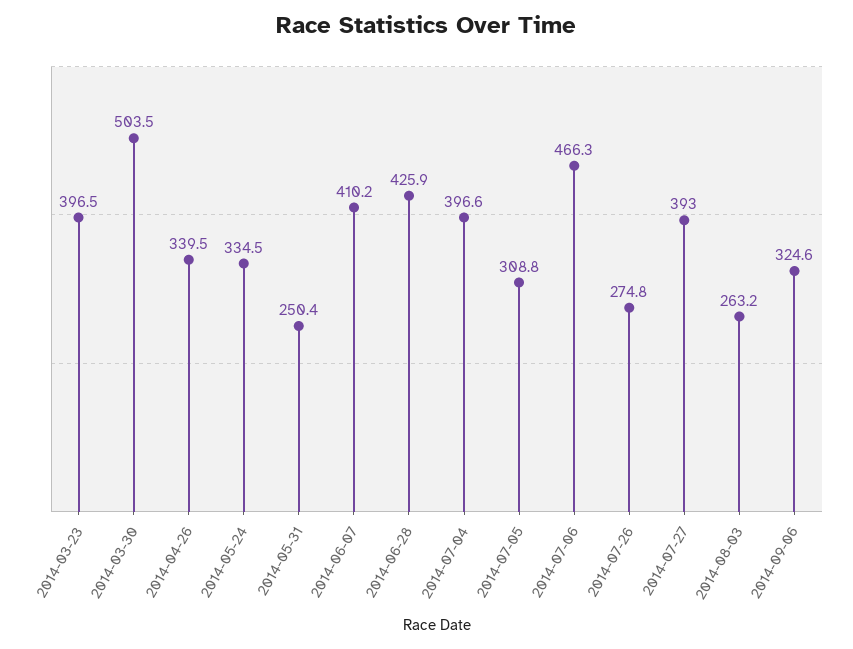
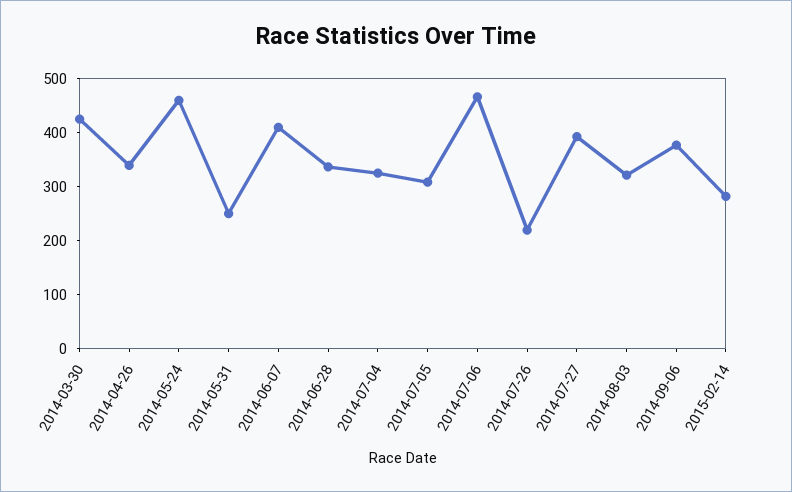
2014-03-23: 396.5 -> none
2014-03-30: 503.5 -> 420
2014-05-24: 334.5 -> 460
2014-06-28: 425.9 -> 340
2014-07-04: 396.6 -> 320
2014-07-26: 274.8 -> 220
2014-08-03: 263.2 -> 320
2014-09-06: 324.6 -> 380
2015-02-14: none -> 280

